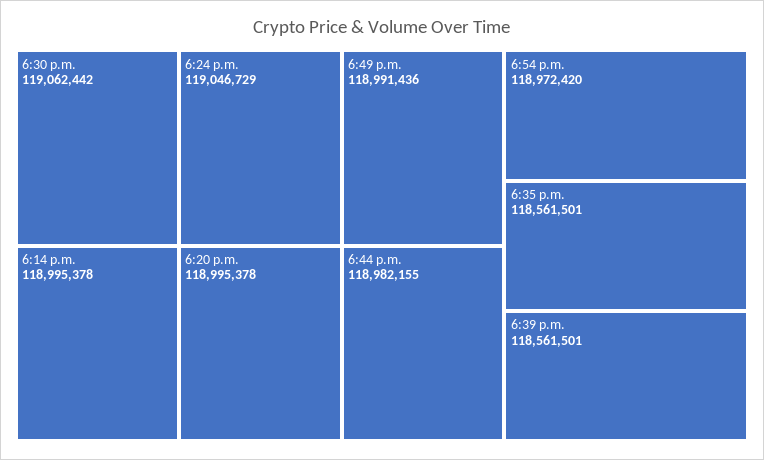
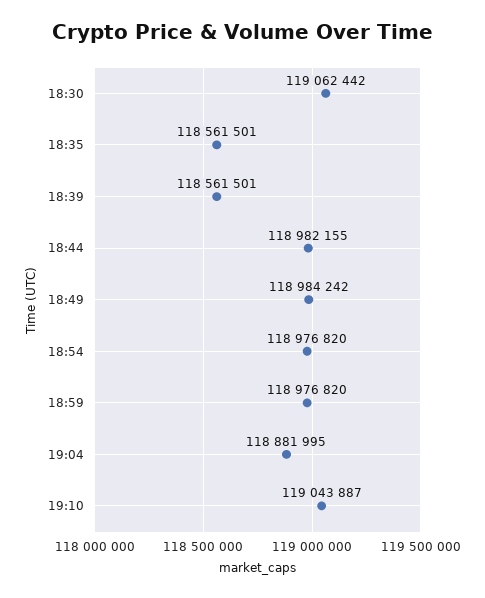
6:24 p.m.: 119046729 -> none
6:14 p.m.: 118995378 -> none
6:20 p.m.: 118995378 -> none
6:49 p.m.: 118991436 -> 118984242
6:54 p.m.: 118972420 -> 118976820
18:59: none -> 118976820
19:04: none -> 118881995
19:10: none -> 119043887

